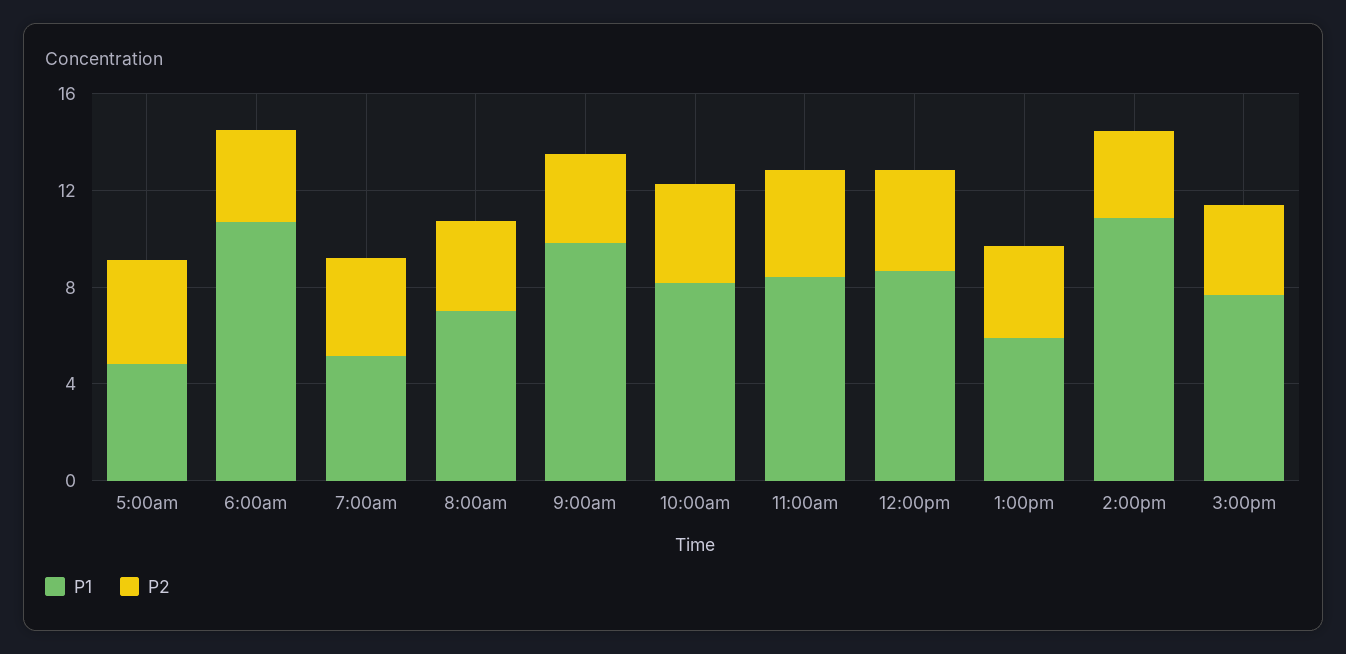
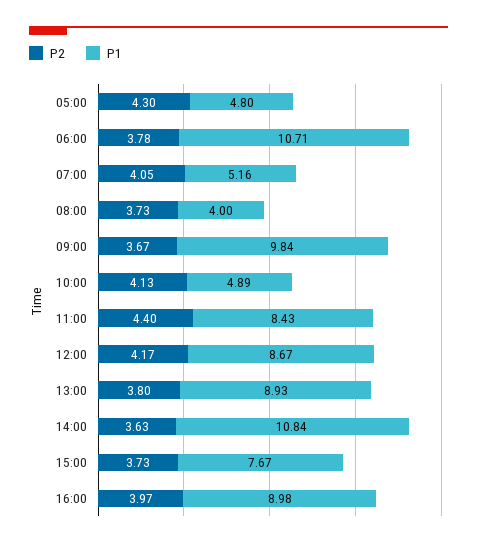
P1, 8:00am: 7 -> 4
P1, 10:00am: 8 -> 4.89
P1, 1:00pm: 6 -> 8.93
P2, 16:00: none -> 3.97
P1, 16:00: none -> 8.98

